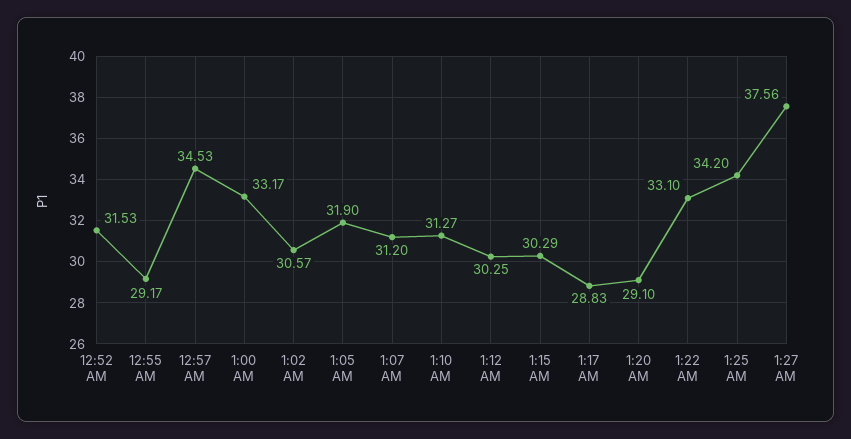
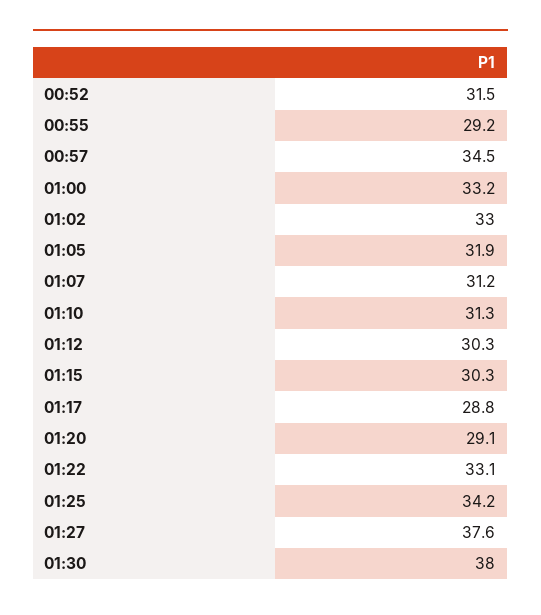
1:02 AM: 30.57 -> 33
01:30: none -> 38

